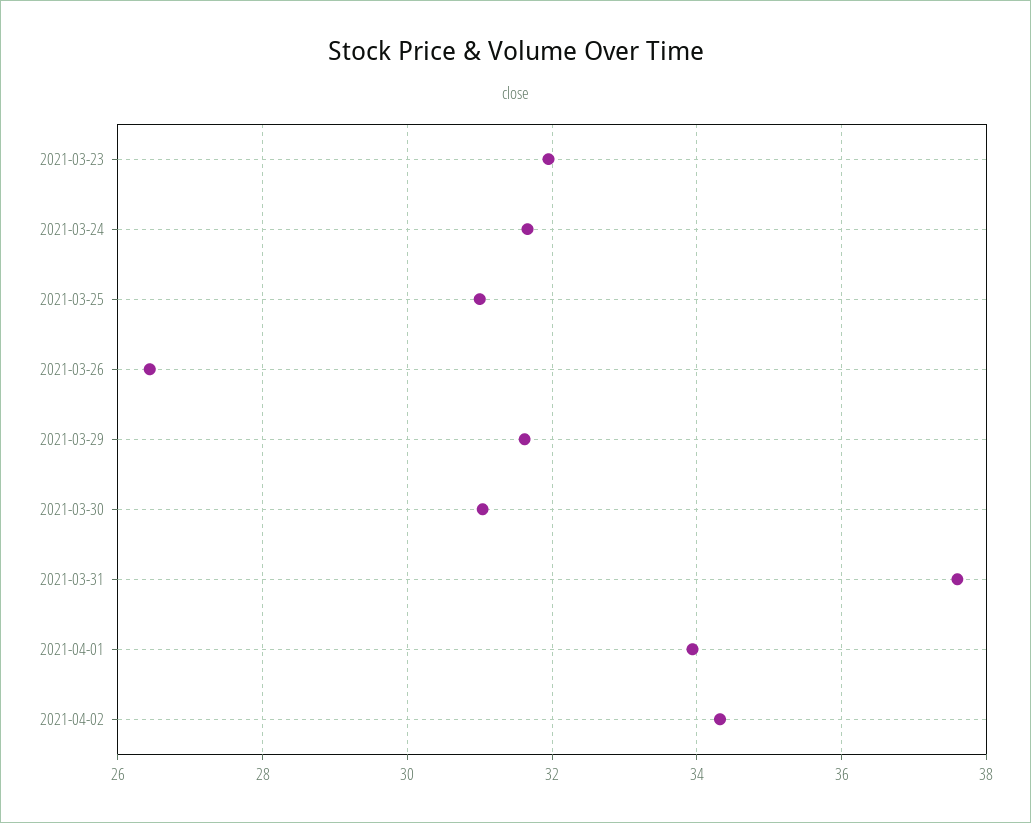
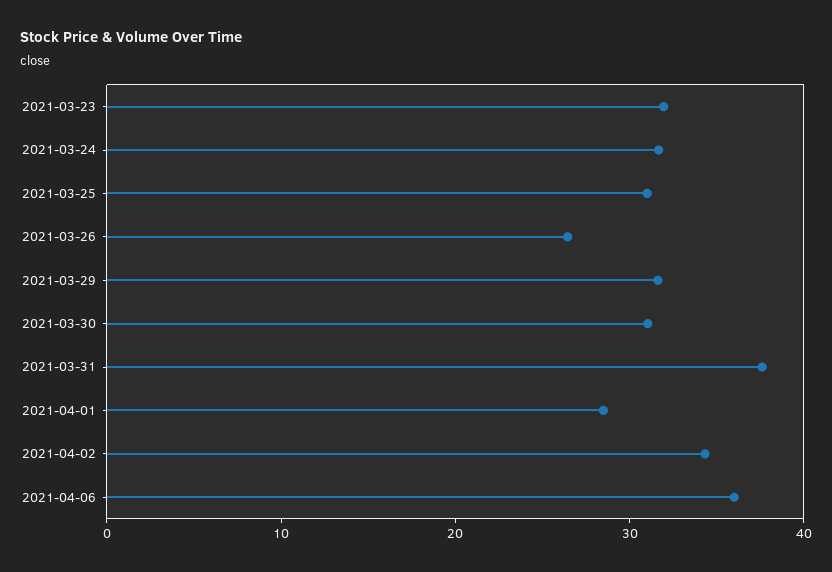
2021-04-01: 34 -> 28
2021-04-06: none -> 36

